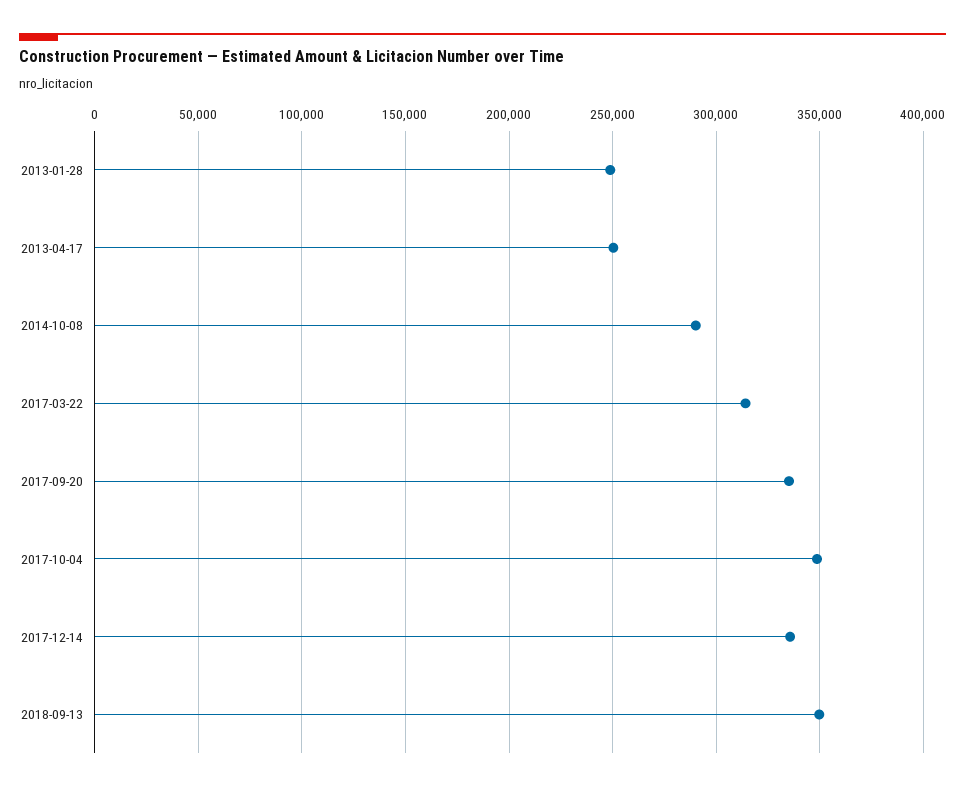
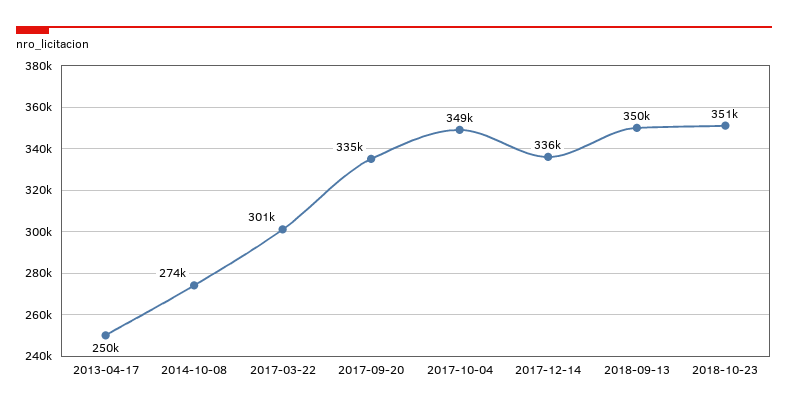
2013-01-28: 250000 -> none
2014-10-08: 290000 -> 274000
2017-03-22: 315000 -> 301000
2018-10-23: none -> 351000

